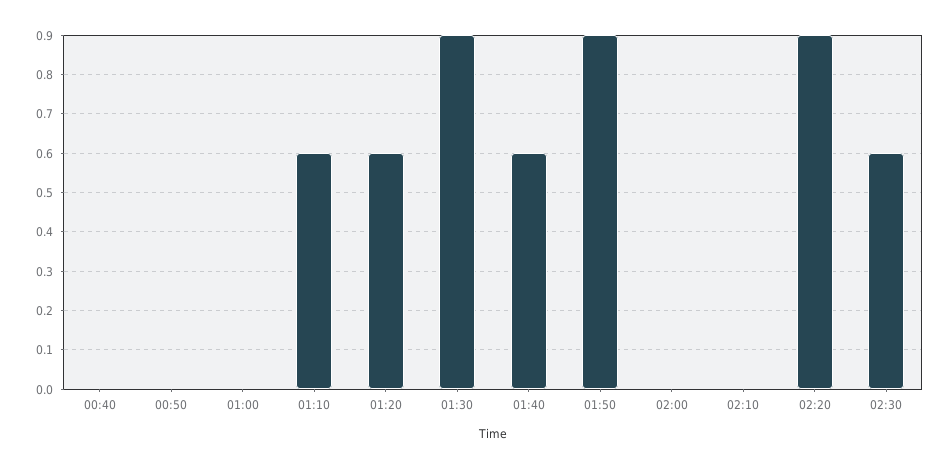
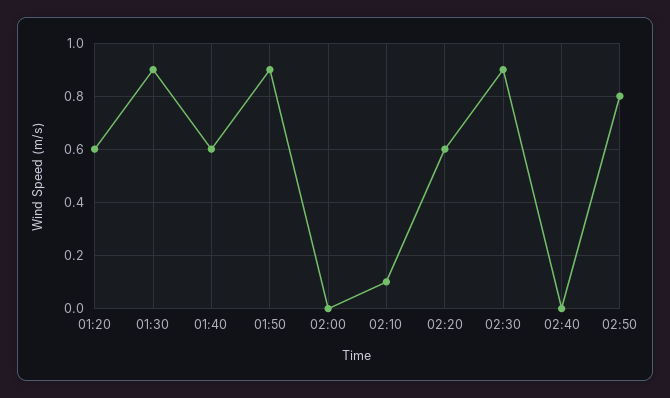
00:40: 0 -> none
00:50: 0 -> none
01:00: 0 -> none
01:10: 0.6 -> none
02:10: 0 -> 0.1
02:20: 0.9 -> 0.6
02:30: 0.6 -> 0.9
02:40: none -> 0
02:50: none -> 0.8

